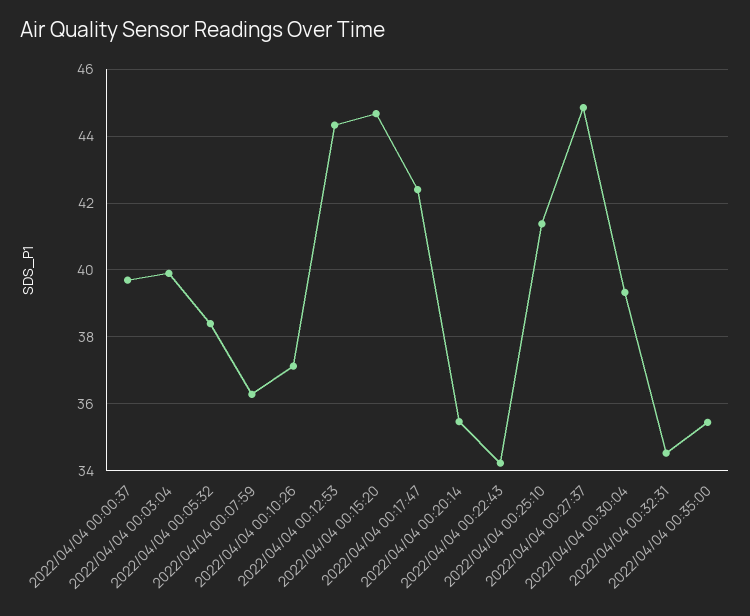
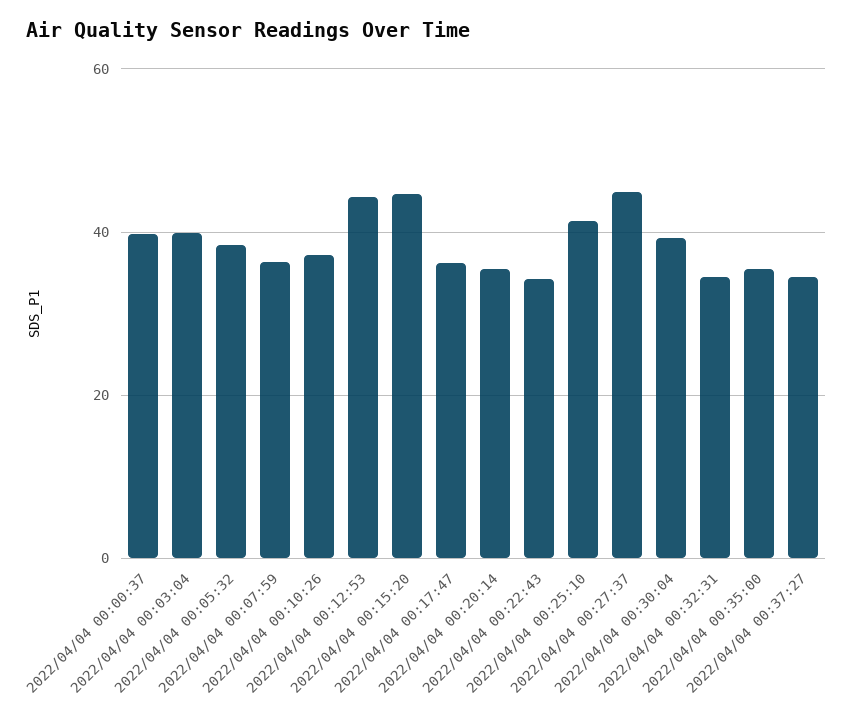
2022/04/04 00:17:47: 42.4 -> 36
2022/04/04 00:37:27: none -> 34

